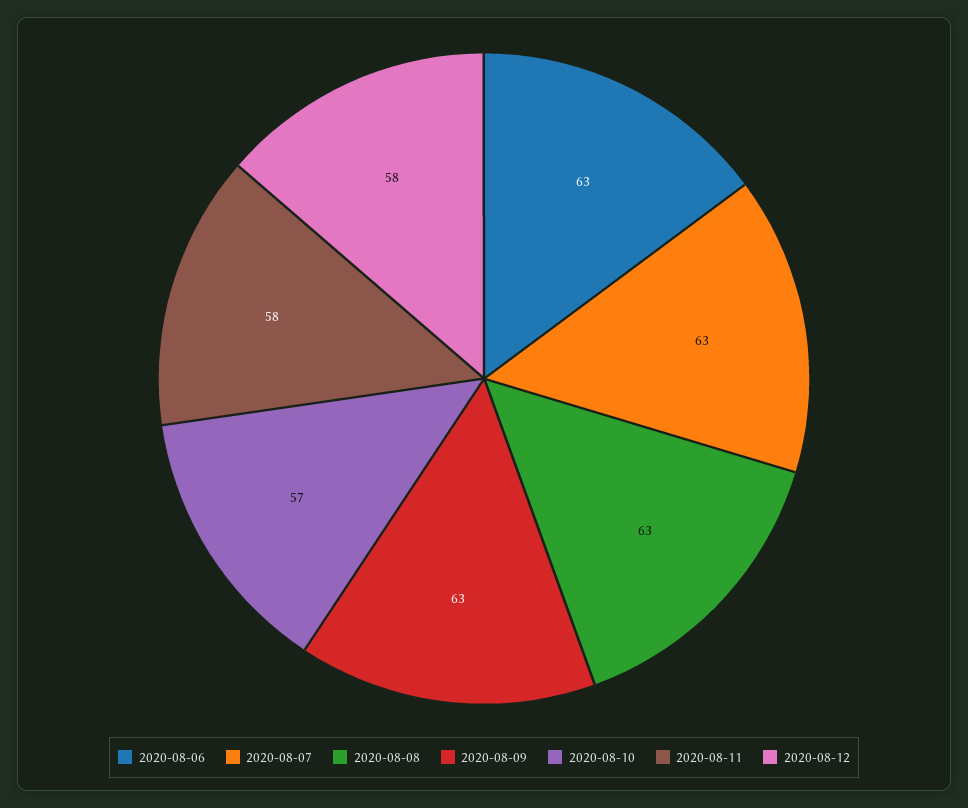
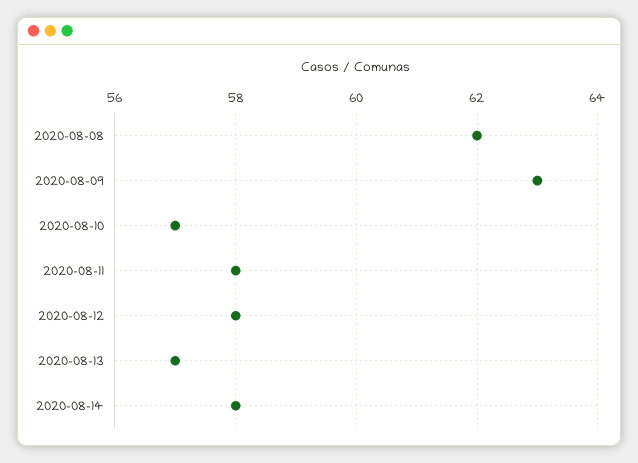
2020-08-06: 63 -> none
2020-08-07: 63 -> none
2020-08-08: 63 -> 62
2020-08-13: none -> 57
2020-08-14: none -> 58

